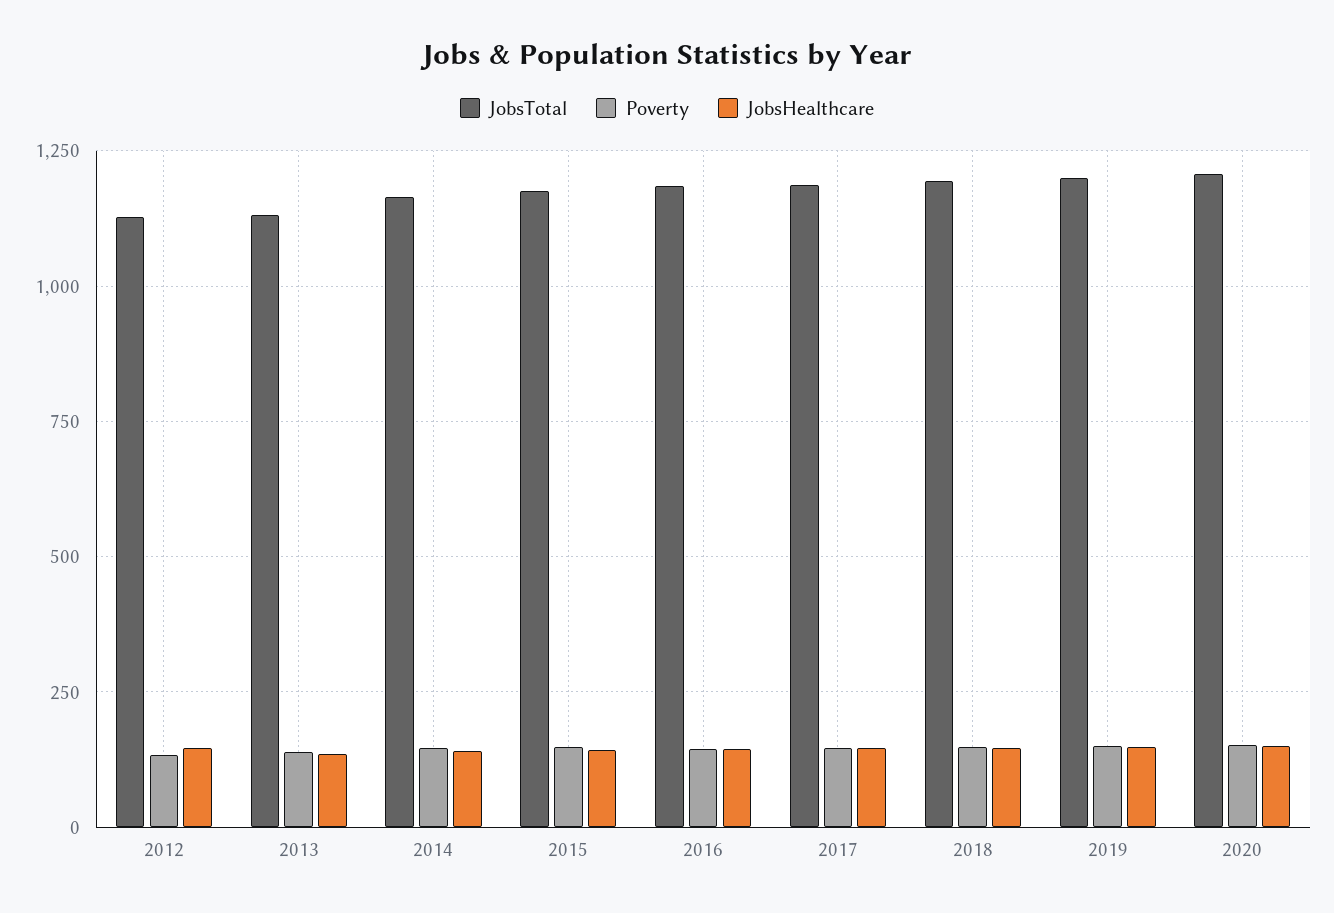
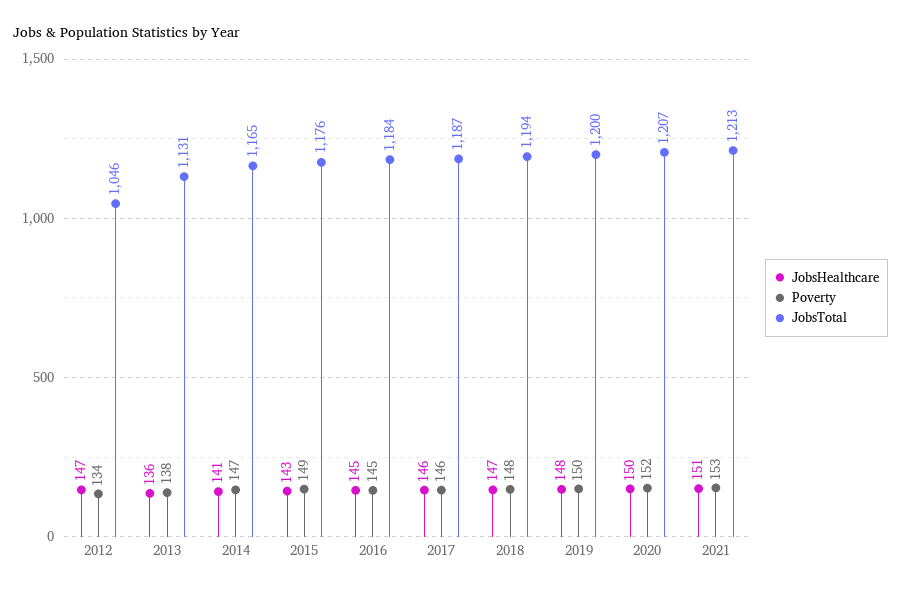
JobsTotal, 2012: 1125 -> 1046
JobsHealthcare, 2021: none -> 151
Poverty, 2021: none -> 153
JobsTotal, 2021: none -> 1213

